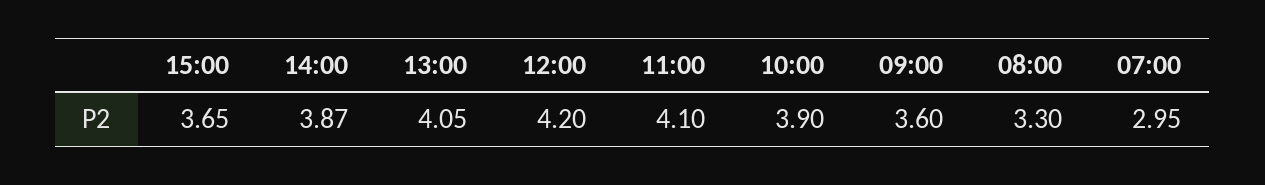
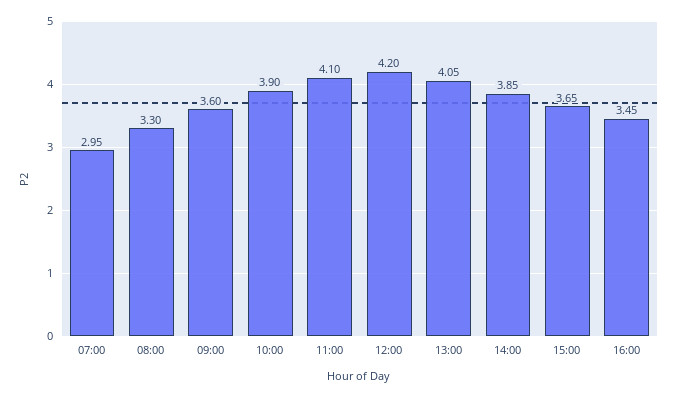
14:00: 3.87 -> 3.85
16:00: none -> 3.45

